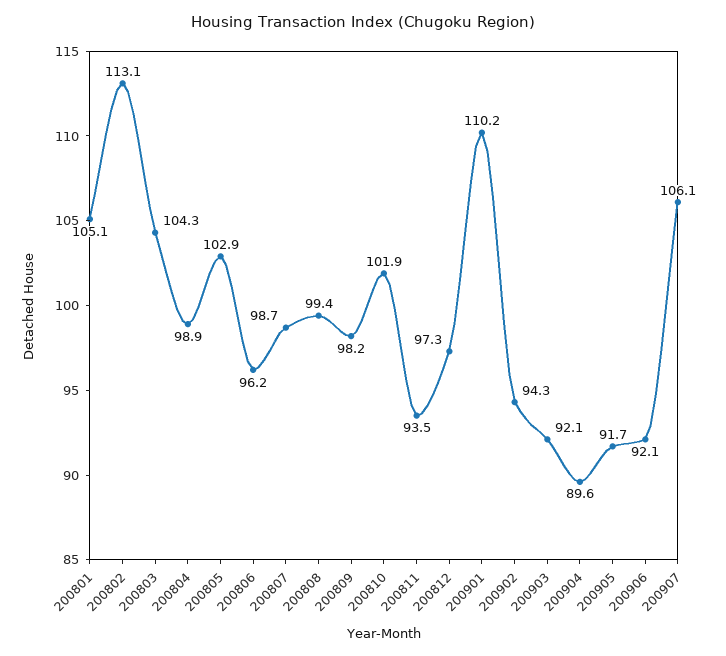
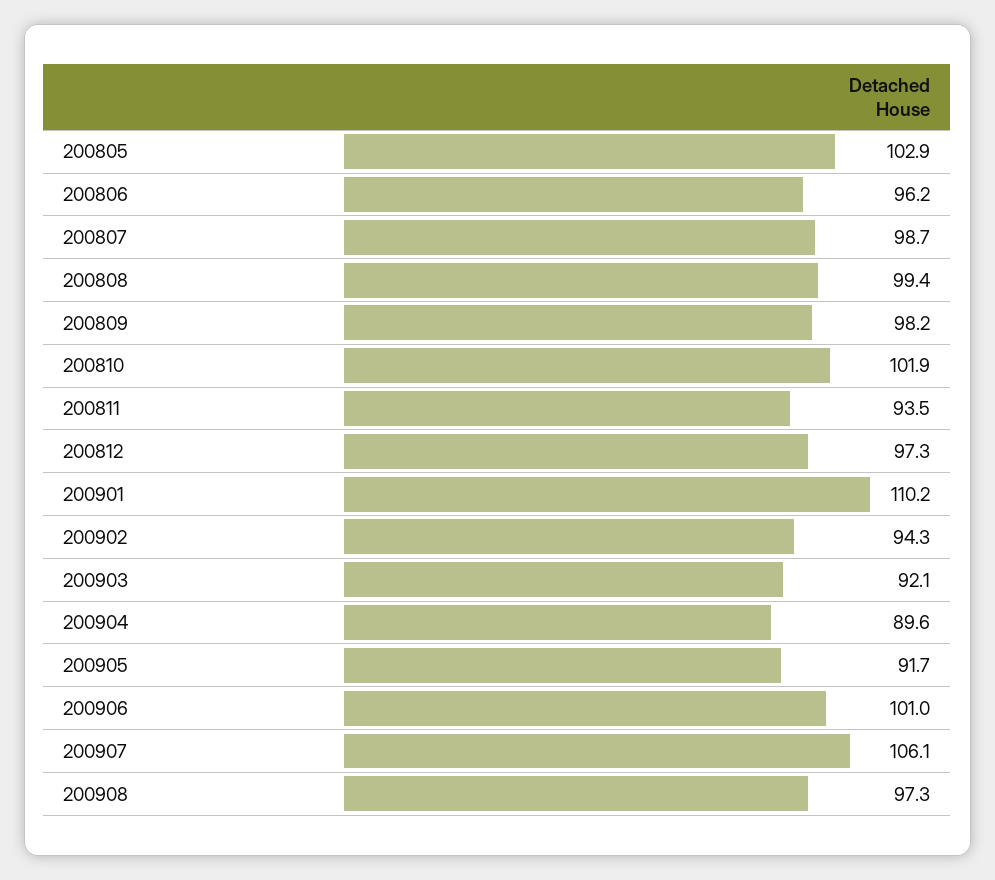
200801: 105.1 -> none
200802: 113.1 -> none
200803: 104.3 -> none
200804: 98.9 -> none
200906: 92.1 -> 101
200908: none -> 97.3

